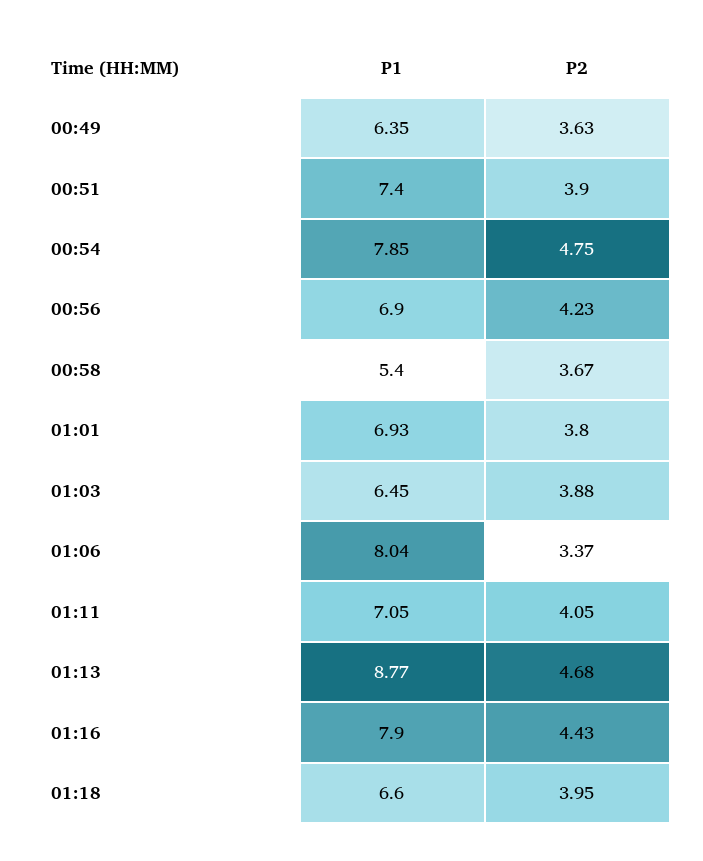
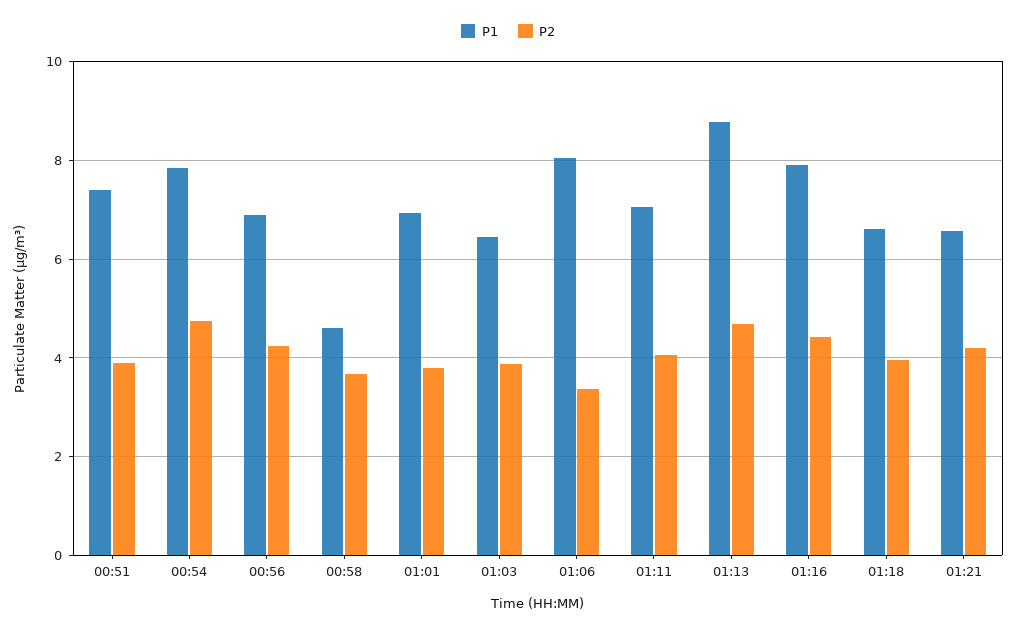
P1, 00:49: 6.35 -> none
P2, 00:49: 3.63 -> none
P1, 00:58: 5.4 -> 4.6
P1, 01:21: none -> 6.6
P2, 01:21: none -> 4.2

